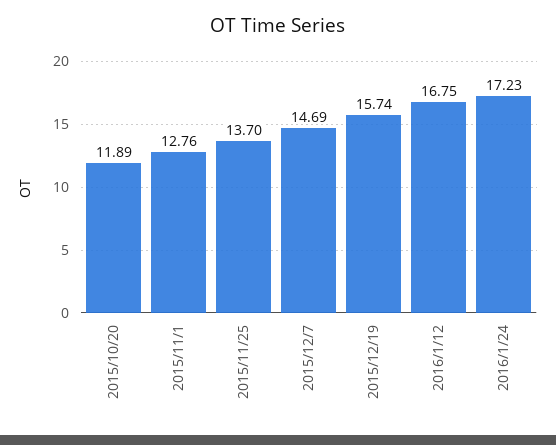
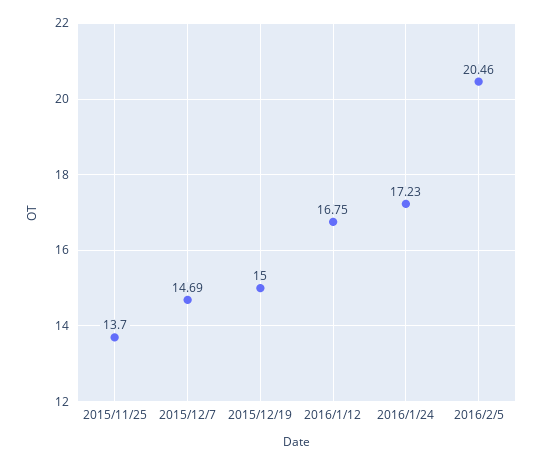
2015/10/20: 11.89 -> none
2015/11/1: 12.76 -> none
2015/12/19: 15.74 -> 15
2016/2/5: none -> 20.46

